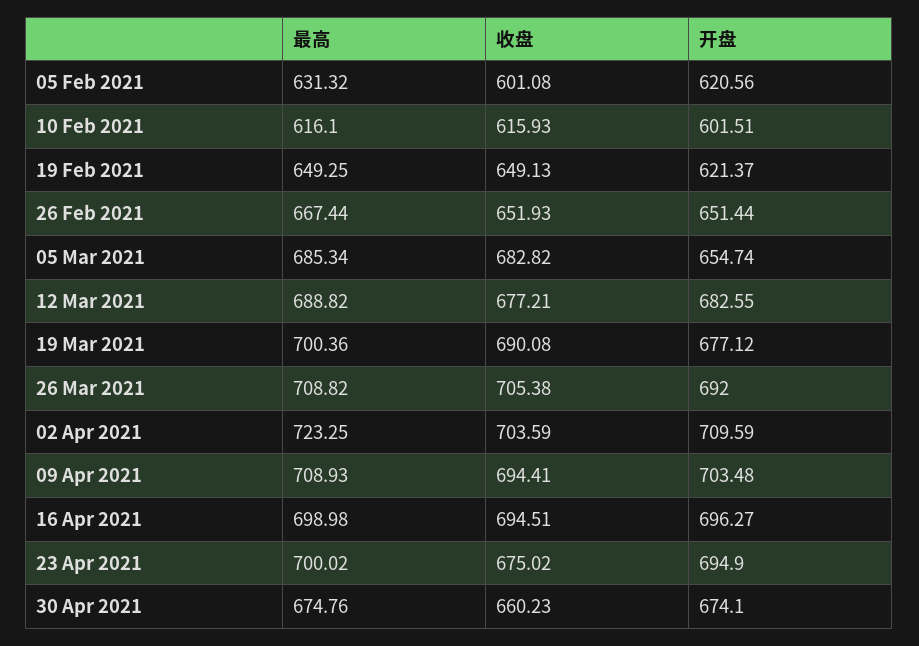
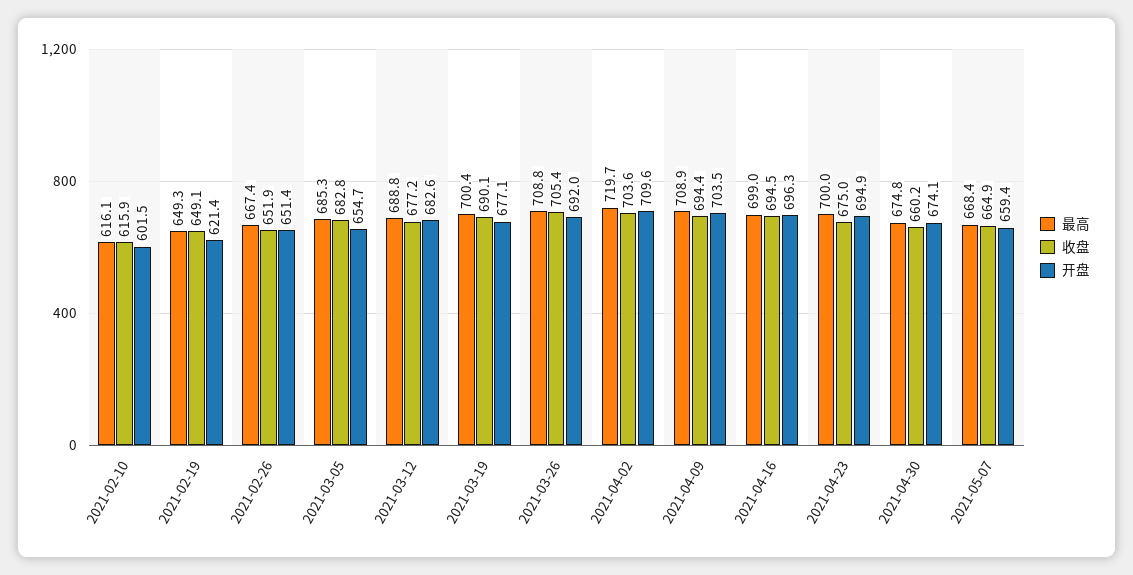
最高, 05 Feb 2021: 631.32 -> none
收盘, 05 Feb 2021: 601.08 -> none
开盘, 05 Feb 2021: 620.56 -> none
最高, 02 Apr 2021: 723.25 -> 719.7
最高, 2021-05-07: none -> 668.4
收盘, 2021-05-07: none -> 664.9
开盘, 2021-05-07: none -> 659.4

